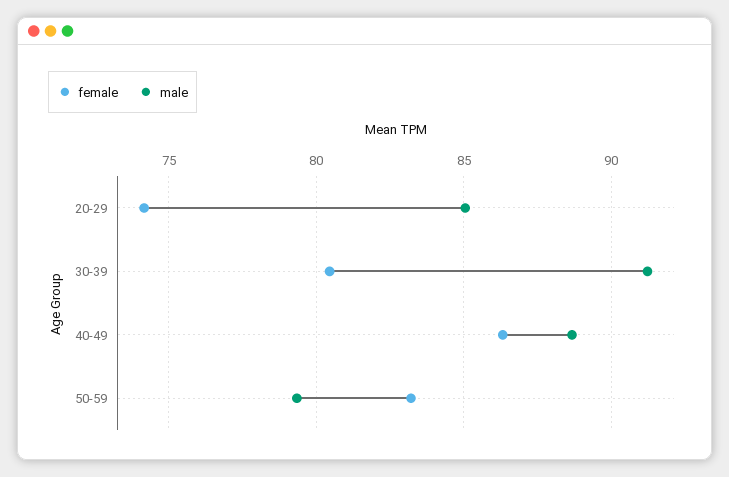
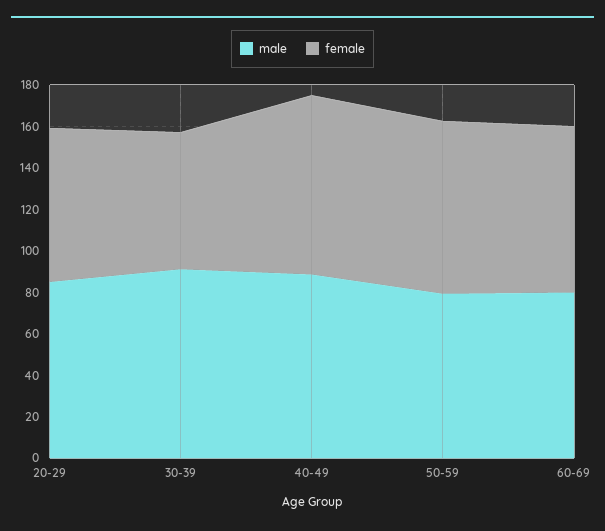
female, 30-39: 80.5 -> 65
male, 60-69: none -> 80
female, 60-69: none -> 80

